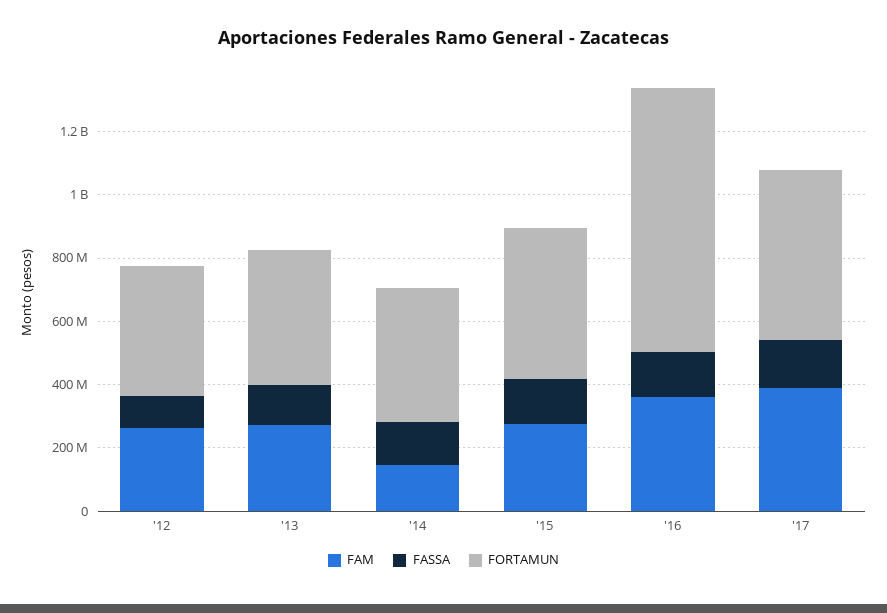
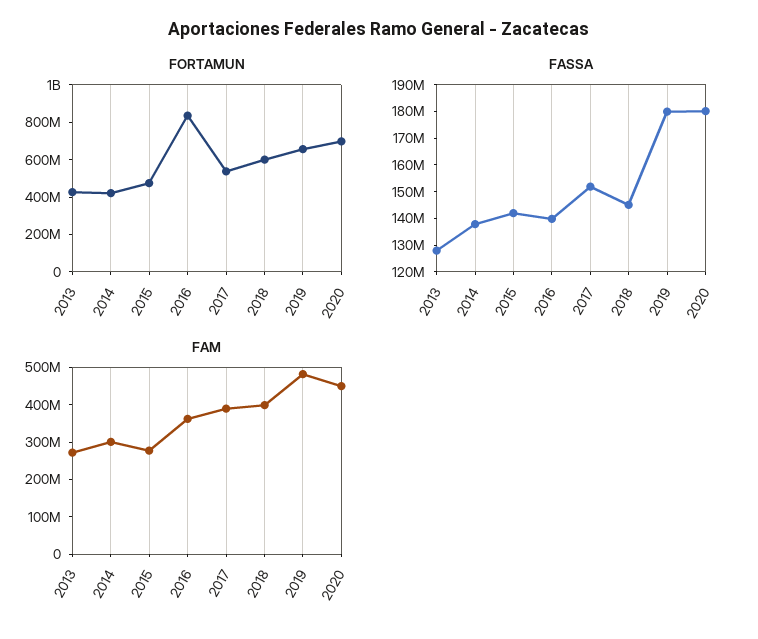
FAM, '12: 250000000 -> none
FASSA, '12: 100000000 -> none
FORTAMUN, '12: 400000000 -> none
FAM, '14: 150000000 -> 300000000
FORTAMUN, 2018: none -> 600000000
FORTAMUN, 2019: none -> 650000000
FORTAMUN, 2020: none -> 700000000
FASSA, 2018: none -> 145000000
FASSA, 2019: none -> 180000000
FASSA, 2020: none -> 180000000
FAM, 2018: none -> 400000000
FAM, 2019: none -> 475000000
FAM, 2020: none -> 450000000

